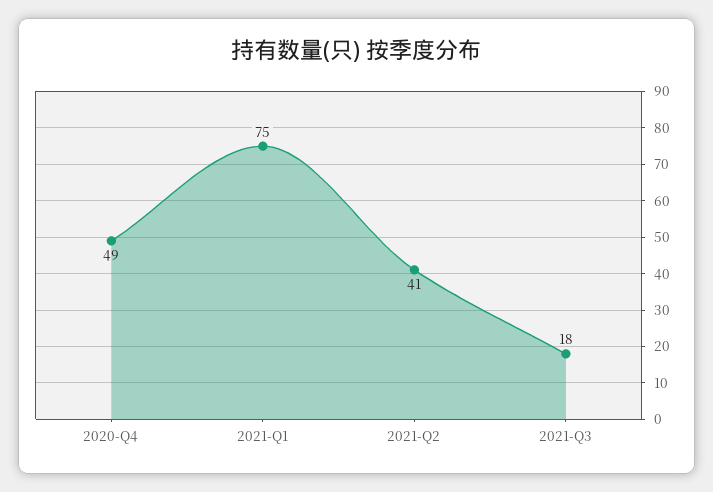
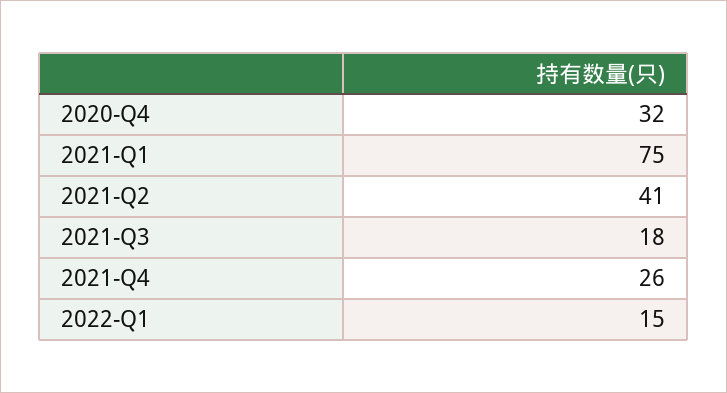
2020-Q4: 49 -> 32
2021-Q4: none -> 26
2022-Q1: none -> 15

